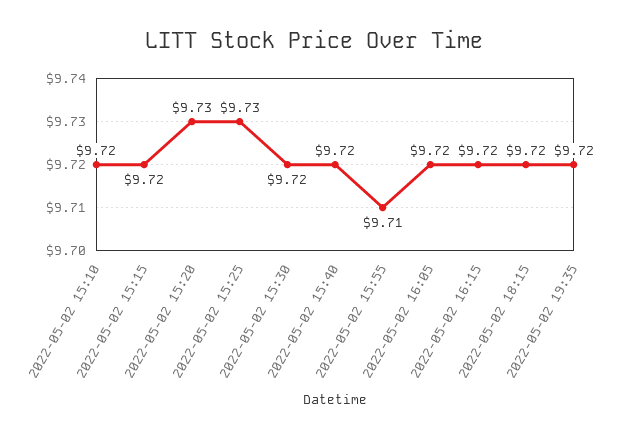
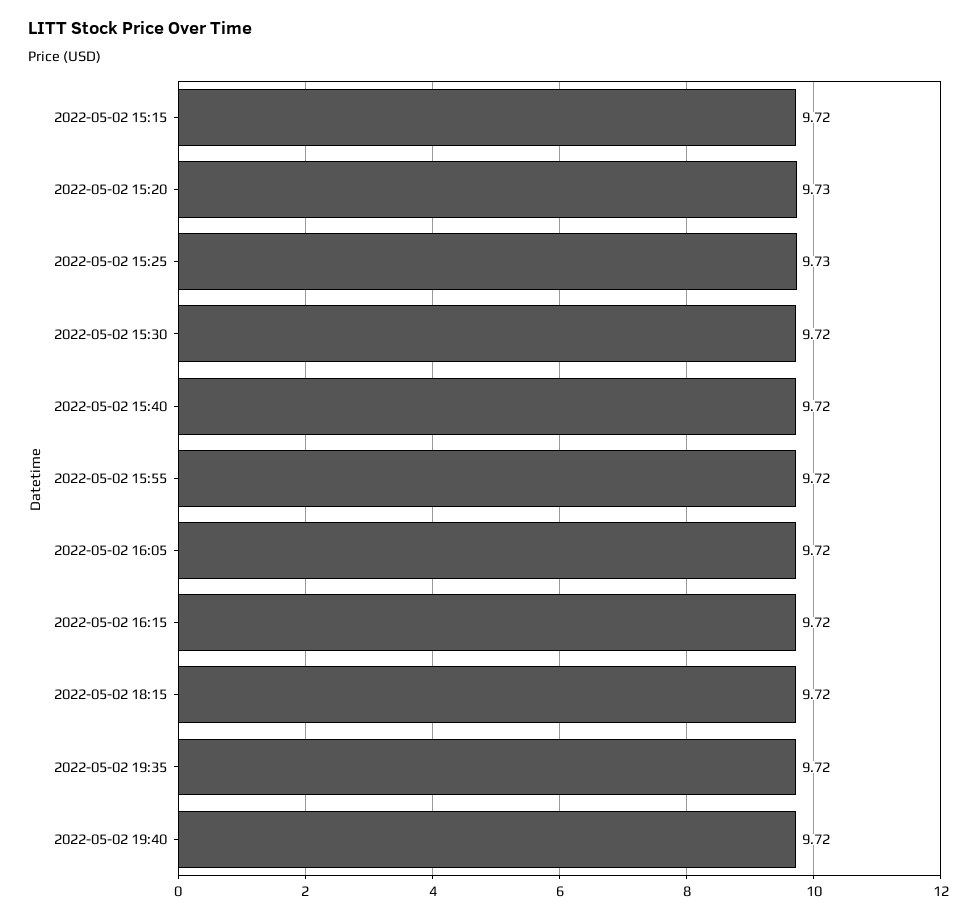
2022-05-02 15:10: 9.72 -> none
2022-05-02 15:55: 9.71 -> 9.72
2022-05-02 19:40: none -> 9.72

